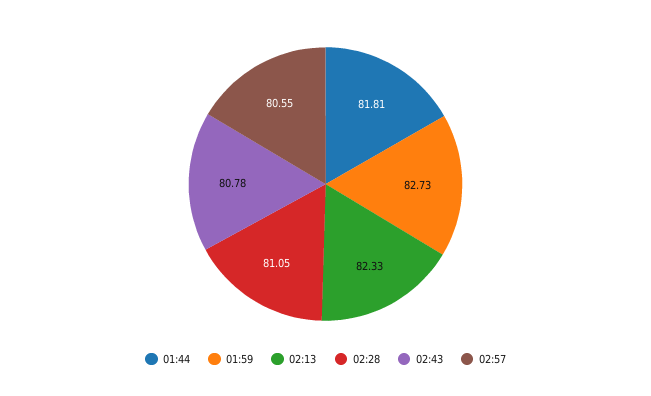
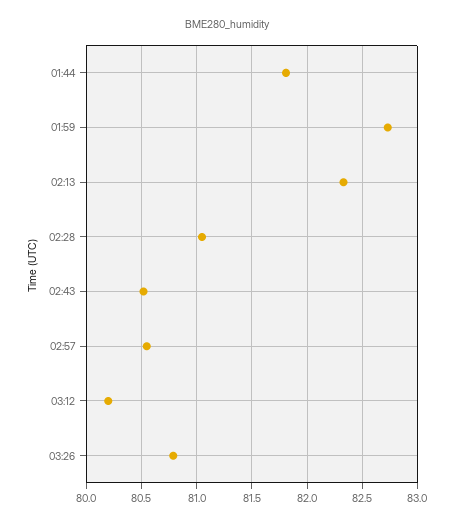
02:43: 80.78 -> 80.5
03:12: none -> 80.2
03:26: none -> 80.8

